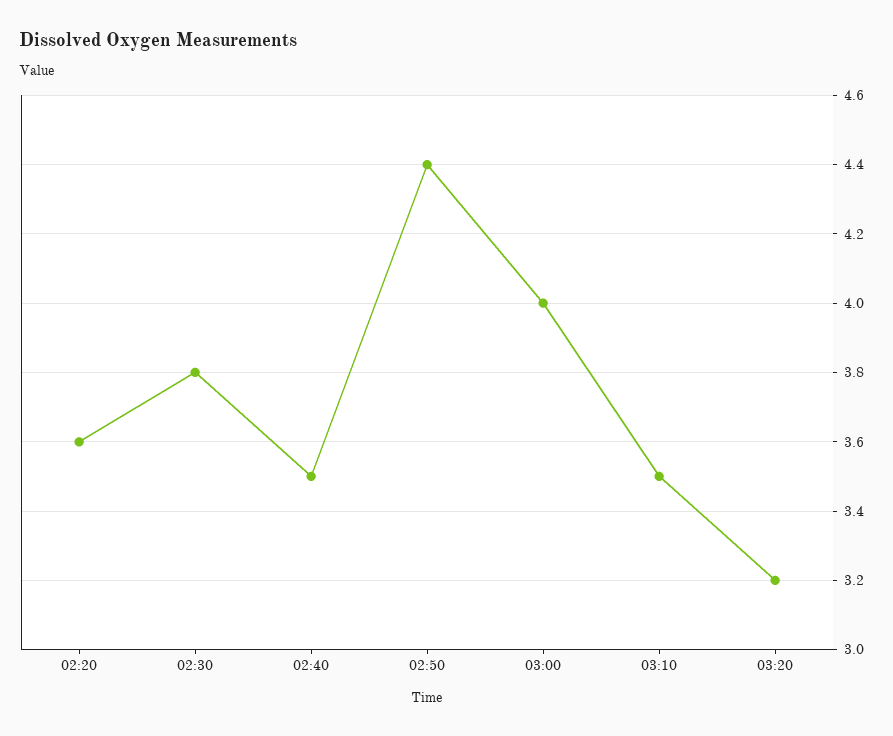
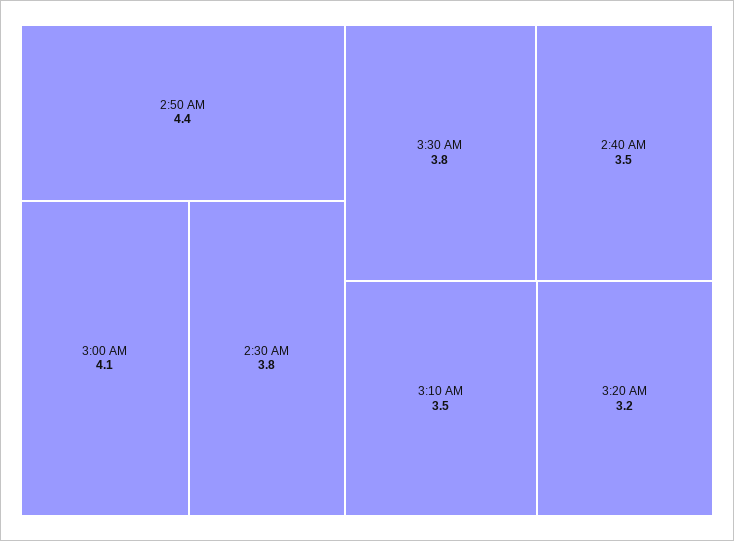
02:20: 3.6 -> none
03:00: 4 -> 4.1
3:30 AM: none -> 3.8

